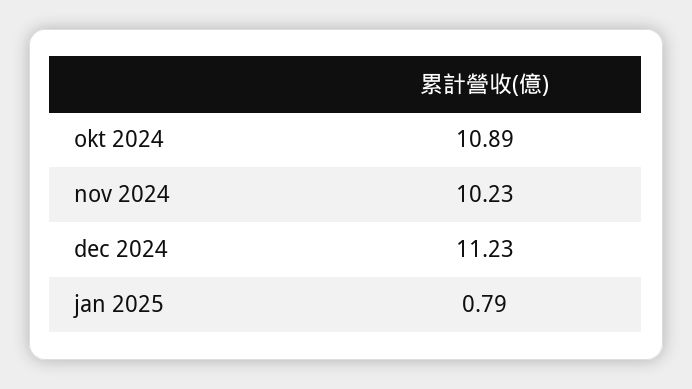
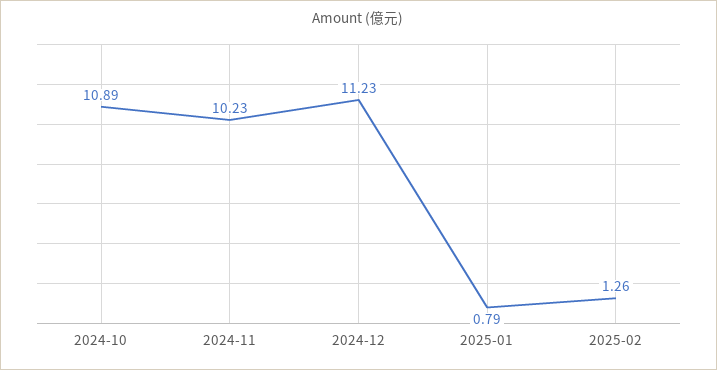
2025-02: none -> 1.26

